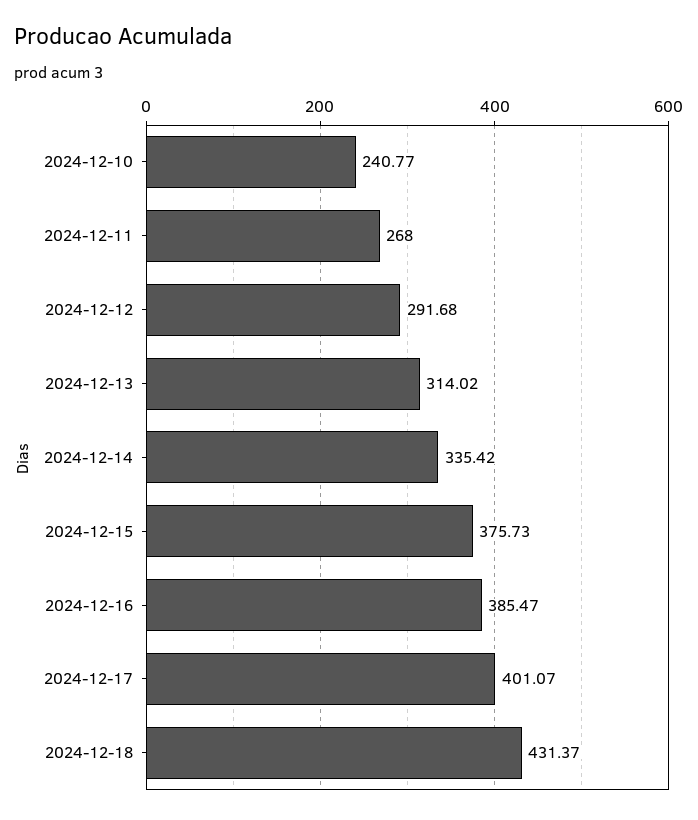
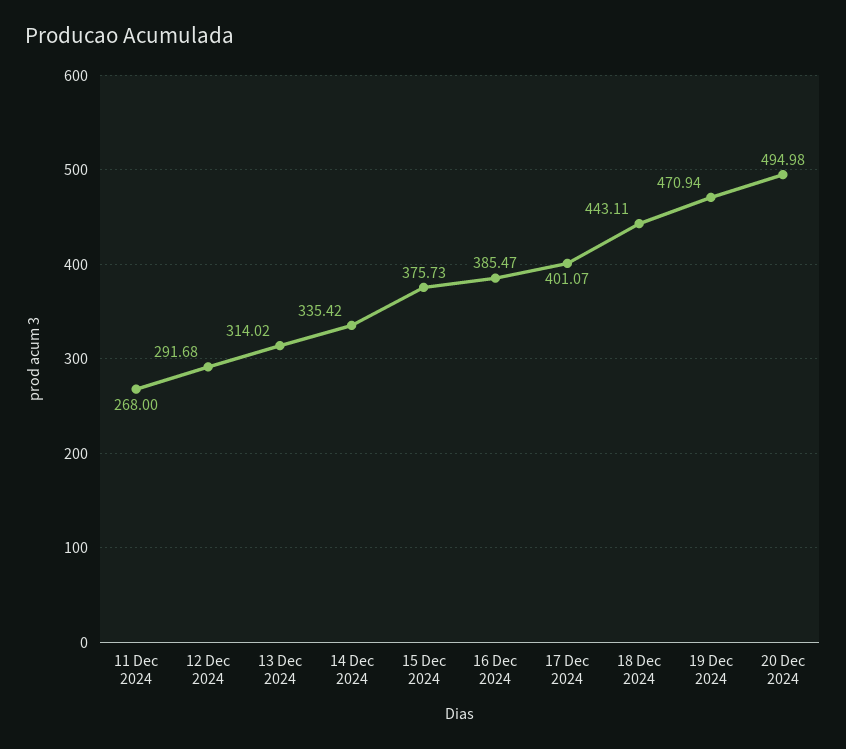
2024-12-10: 240.77 -> none
2024-12-18: 431.37 -> 443.11
19 Dec 2024: none -> 470.94
20 Dec 2024: none -> 494.98

